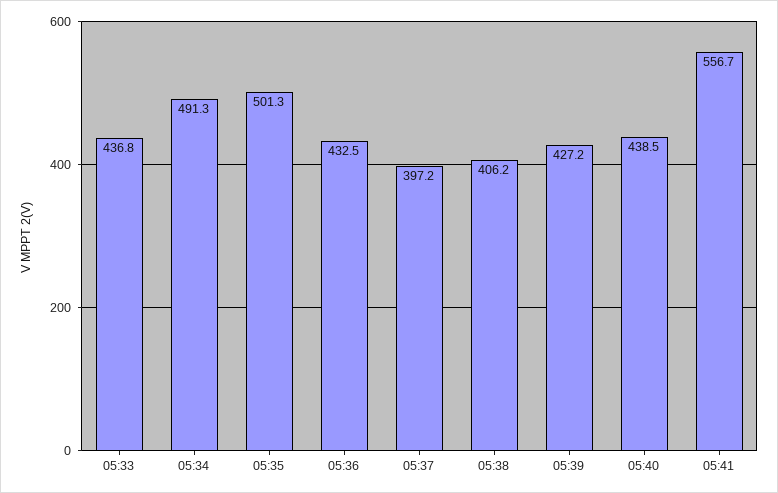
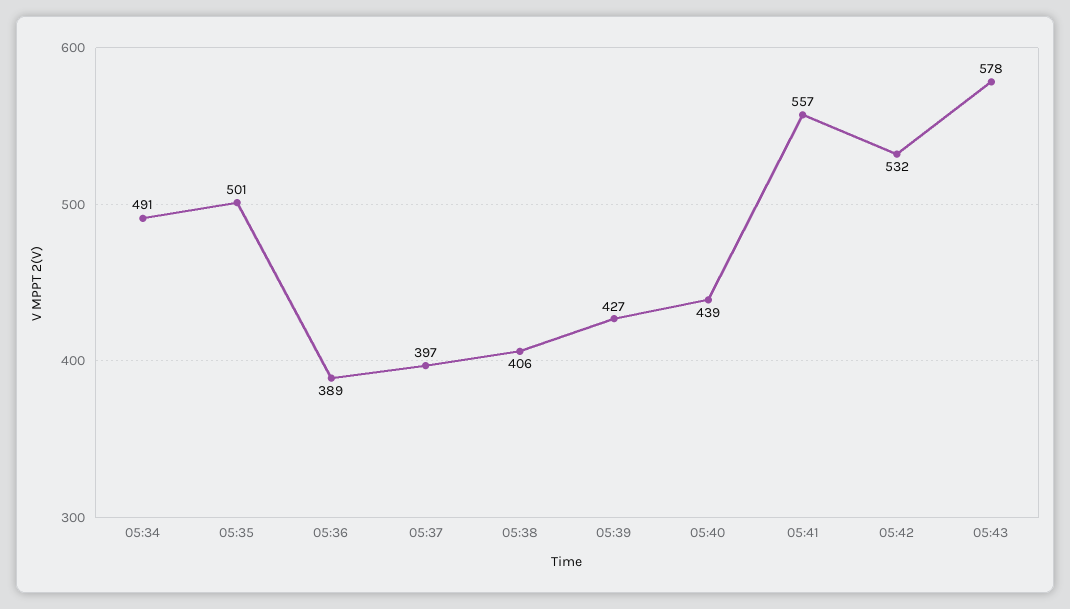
05:33: 436.8 -> none
05:36: 432.5 -> 389
05:42: none -> 532
05:43: none -> 578

